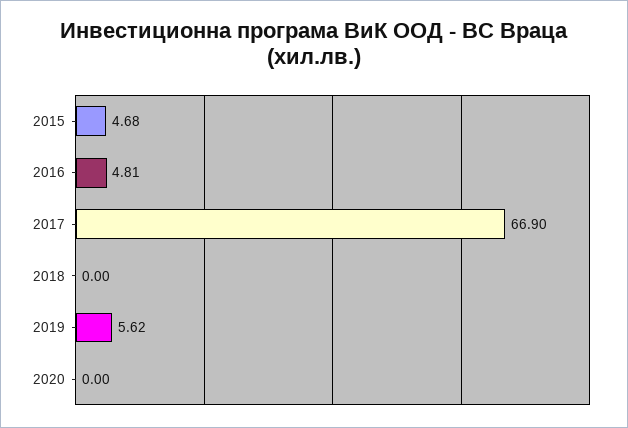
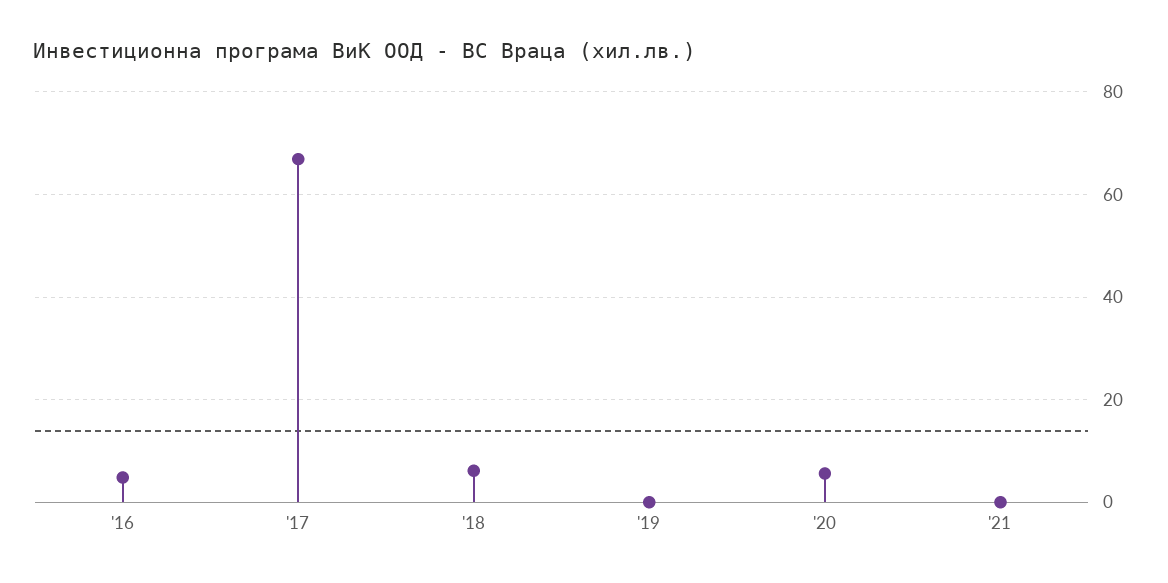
2015: 4.68 -> none
2018: 0 -> 6
2019: 5.62 -> 0
2020: 0 -> 6
'21: none -> 0

